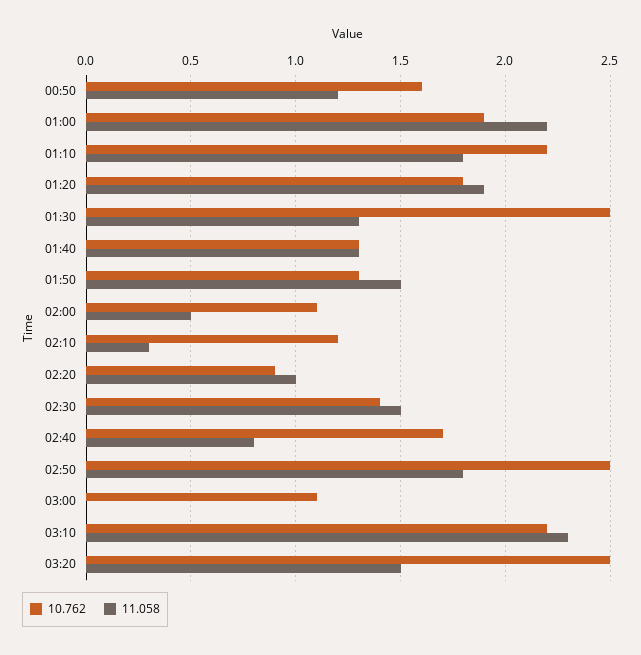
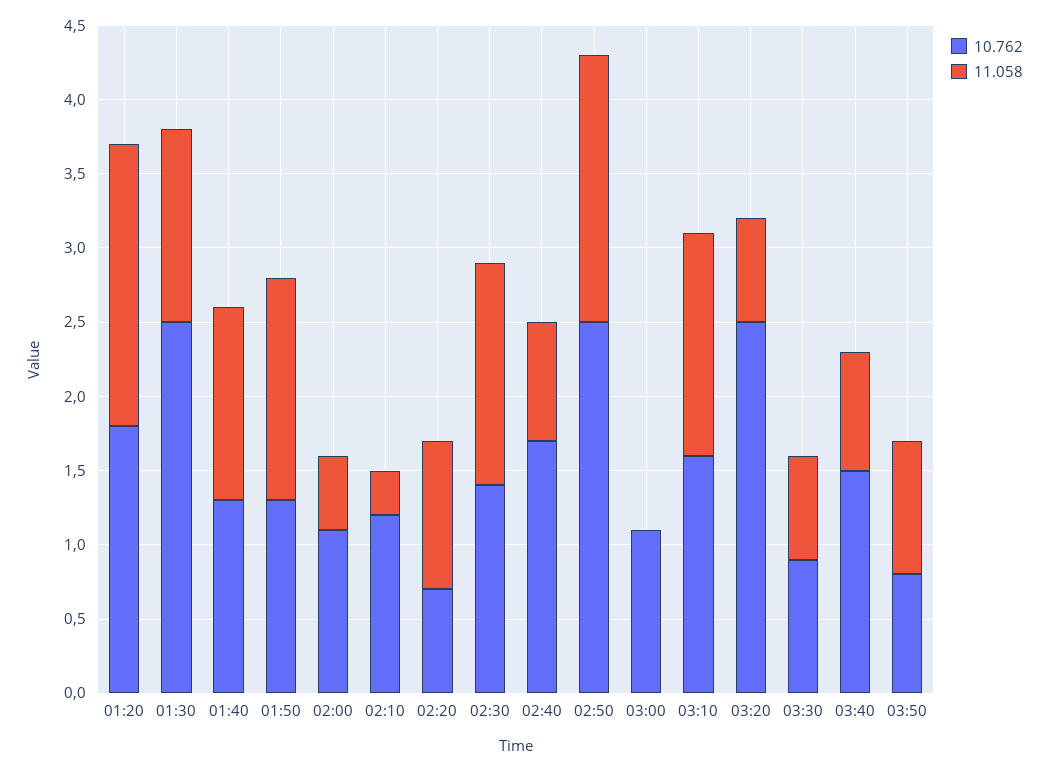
10.762, 00:50: 1.6 -> none
11.058, 00:50: 1.2 -> none
10.762, 01:00: 1.9 -> none
11.058, 01:00: 2.2 -> none
10.762, 01:10: 2.2 -> none
11.058, 01:10: 1.8 -> none
10.762, 02:20: 0.9 -> 0.7
10.762, 03:10: 2.2 -> 1.6
11.058, 03:10: 2.3 -> 1.5
11.058, 03:20: 1.5 -> 0.7
10.762, 03:30: none -> 0.9
11.058, 03:30: none -> 0.7
10.762, 03:40: none -> 1.5
11.058, 03:40: none -> 0.8
10.762, 03:50: none -> 0.8
11.058, 03:50: none -> 0.9

